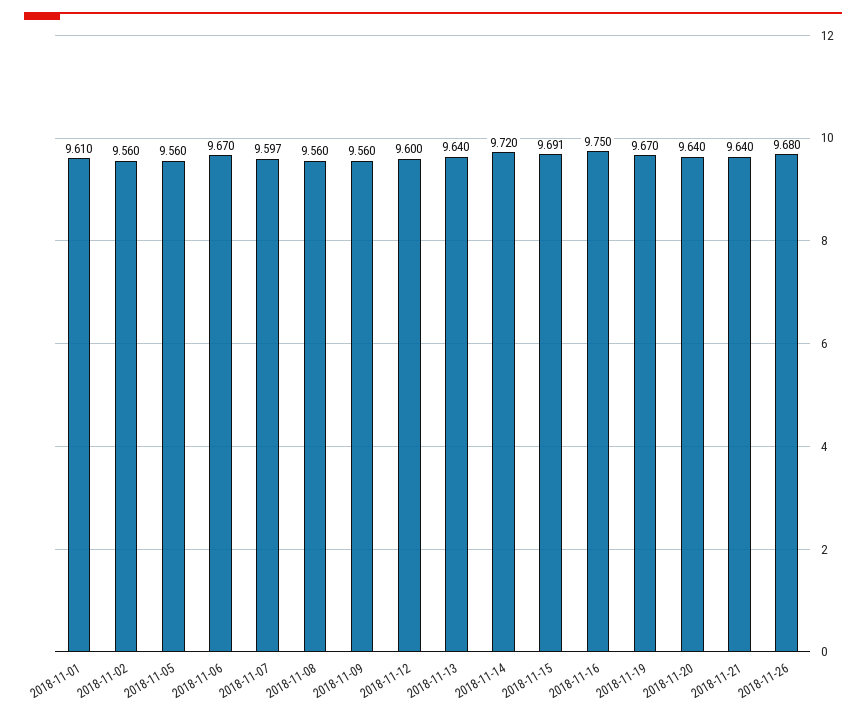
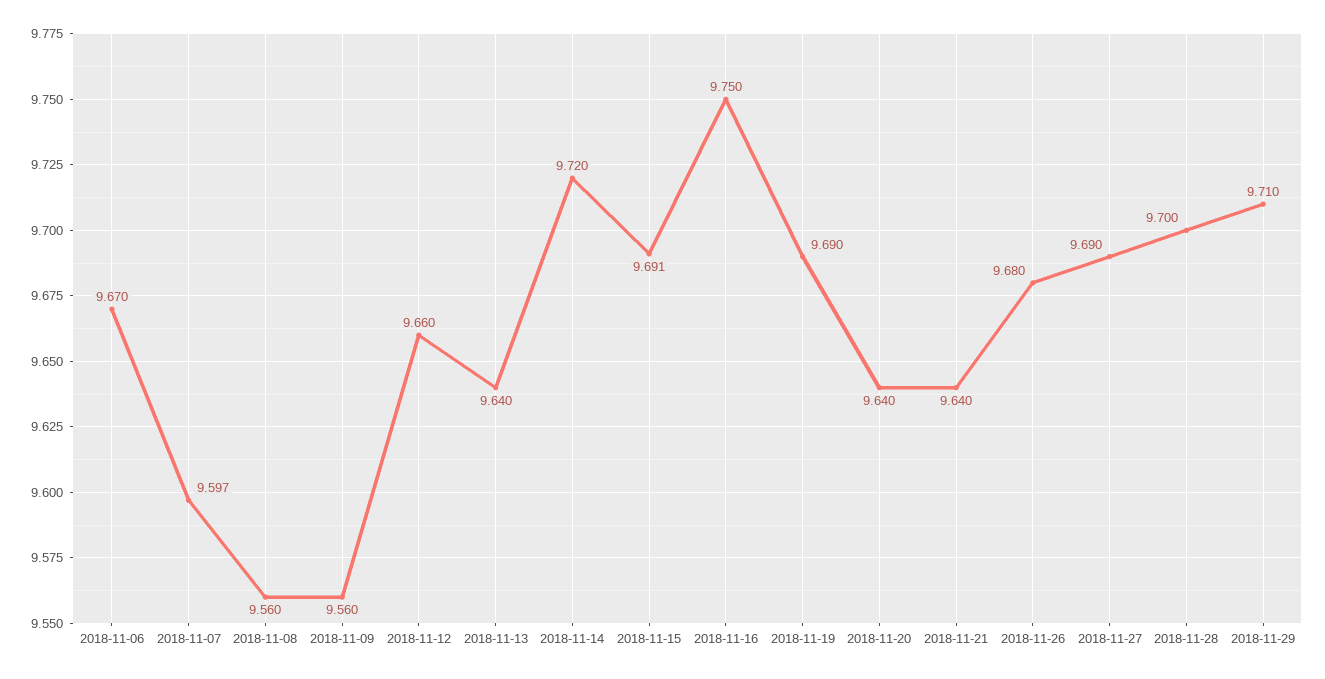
2018-11-01: 9.61 -> none
2018-11-02: 9.56 -> none
2018-11-05: 9.56 -> none
2018-11-12: 9.6 -> 9.66
2018-11-19: 9.67 -> 9.69
2018-11-27: none -> 9.69
2018-11-28: none -> 9.7
2018-11-29: none -> 9.71

